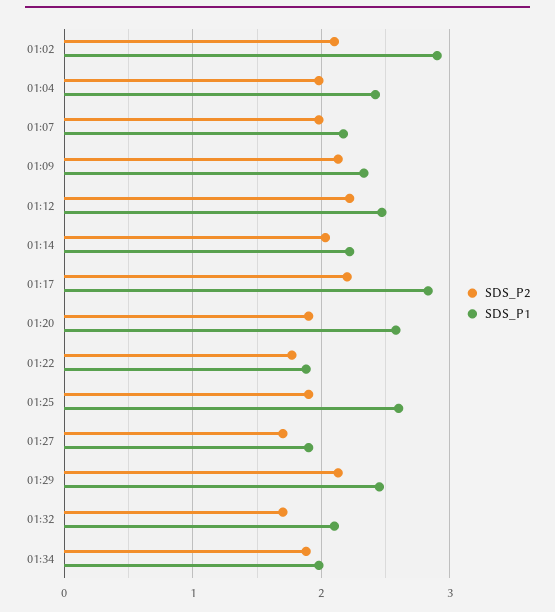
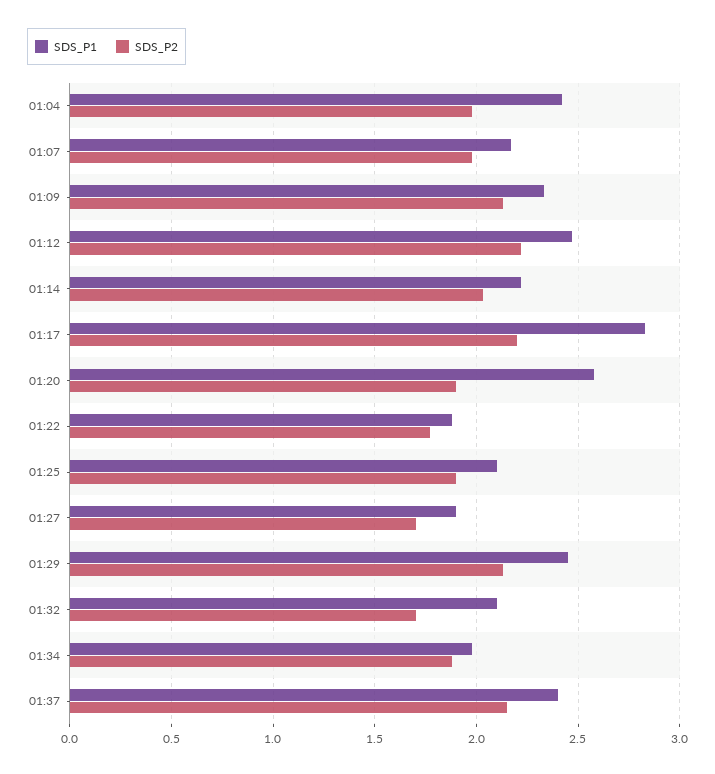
SDS_P2, 01:02: 2.1 -> none
SDS_P1, 01:02: 2.9 -> none
SDS_P1, 01:25: 2.6 -> 2.1
SDS_P1, 01:37: none -> 2.4
SDS_P2, 01:37: none -> 2.15

